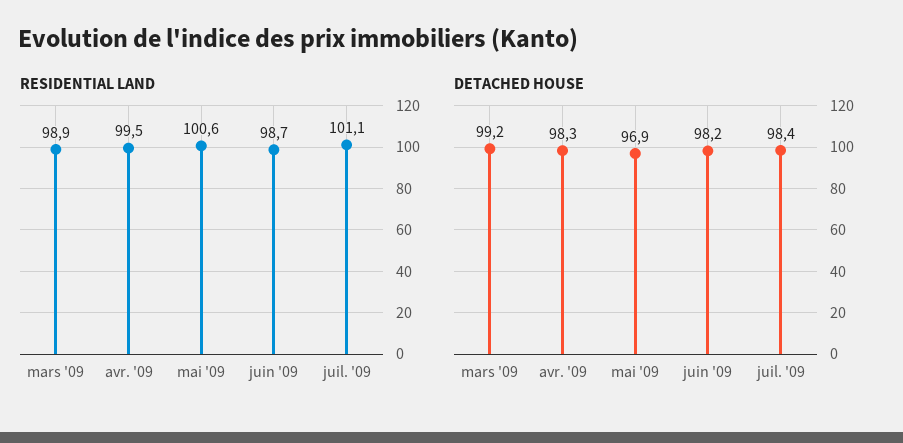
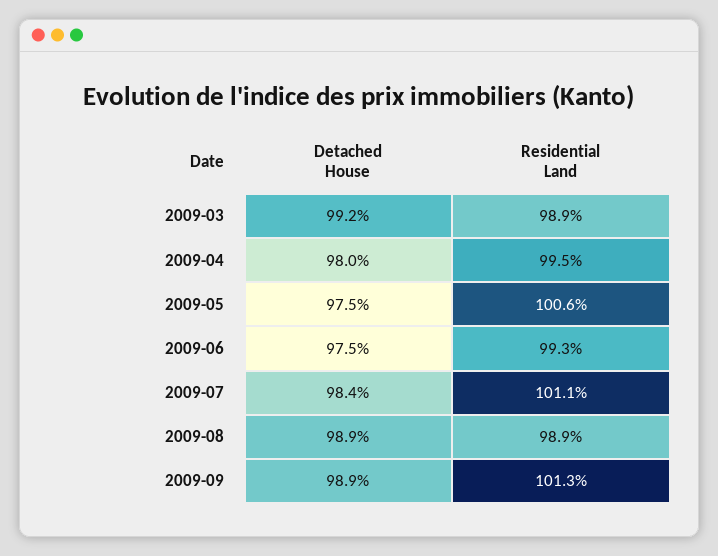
RESIDENTIAL LAND, juin '09: 98.7 -> 99.3
DETACHED HOUSE, avr. '09: 98.3 -> 98
DETACHED HOUSE, mai '09: 96.9 -> 97.5
DETACHED HOUSE, juin '09: 98.2 -> 97.5
DETACHED HOUSE, 2009-08: none -> 98.9
RESIDENTIAL LAND, 2009-08: none -> 98.9
DETACHED HOUSE, 2009-09: none -> 98.9
RESIDENTIAL LAND, 2009-09: none -> 101.3

